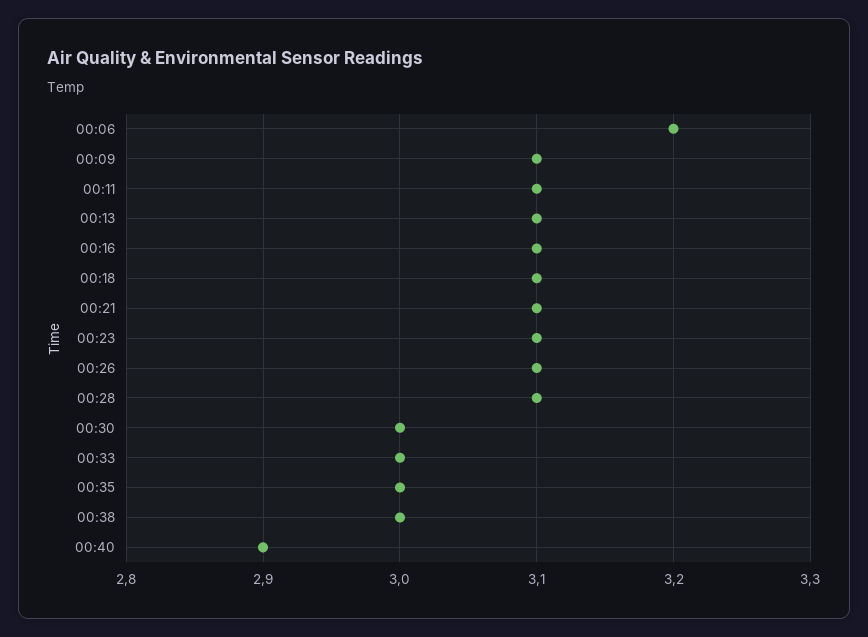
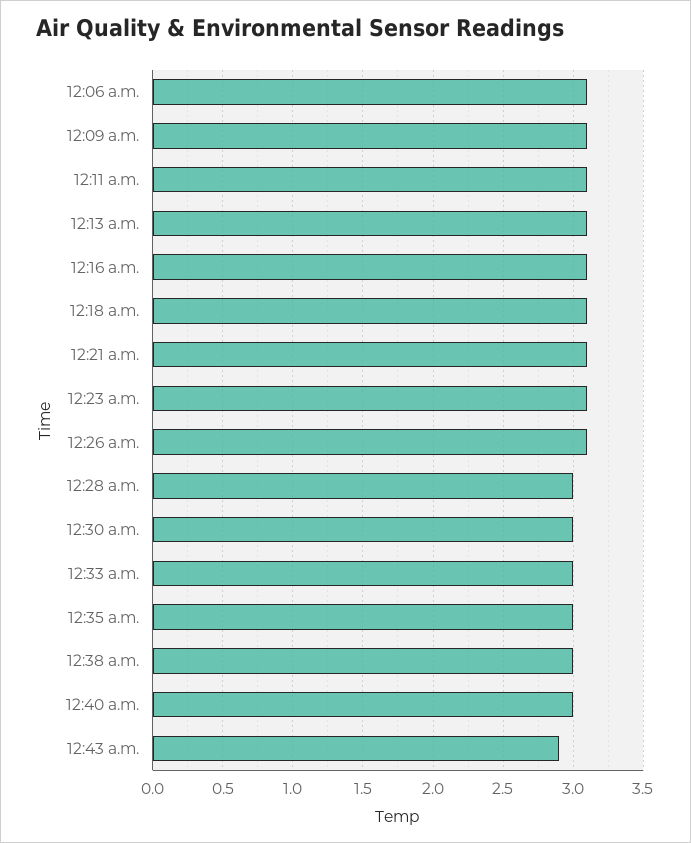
00:06: 3.2 -> 3.1
00:28: 3.1 -> 3
00:40: 2.9 -> 3
12:43 a.m.: none -> 2.9

